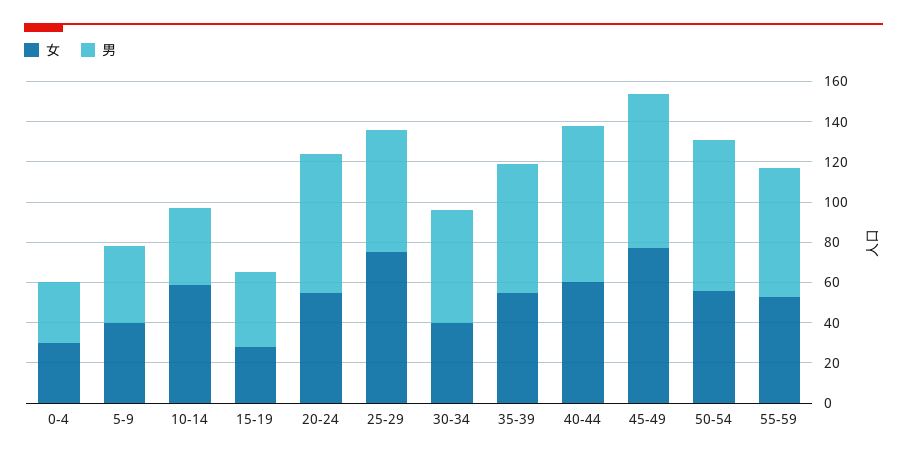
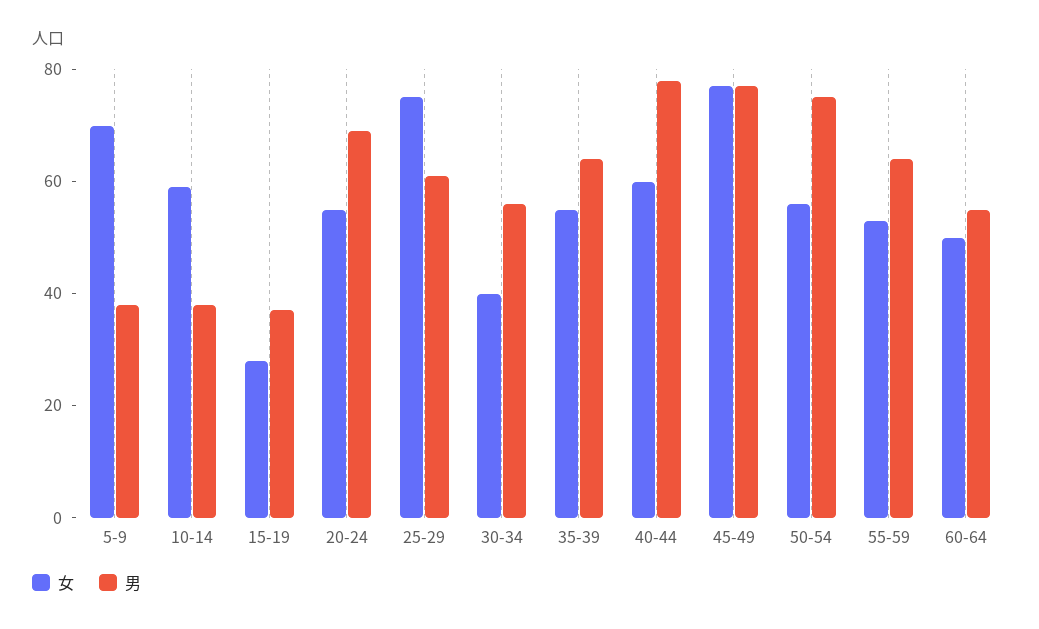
女, 0-4: 30 -> none
男, 0-4: 30 -> none
女, 5-9: 40 -> 70
女, 60-64: none -> 50
男, 60-64: none -> 55

